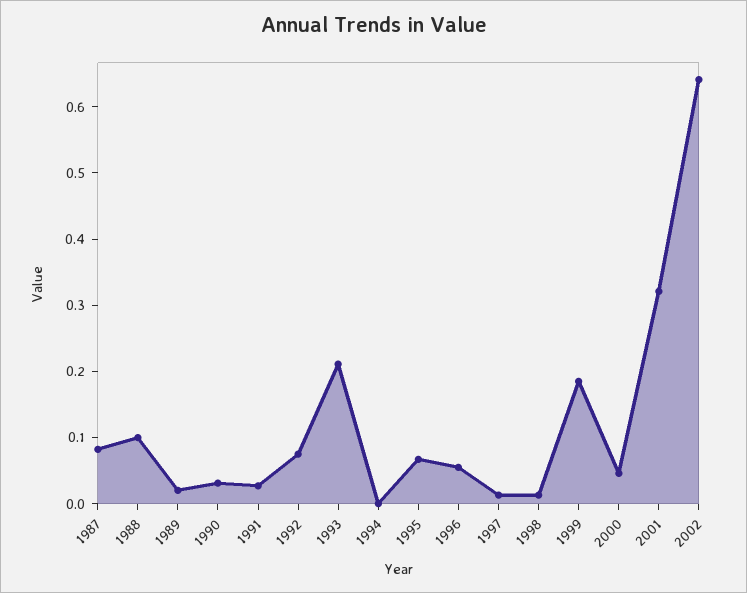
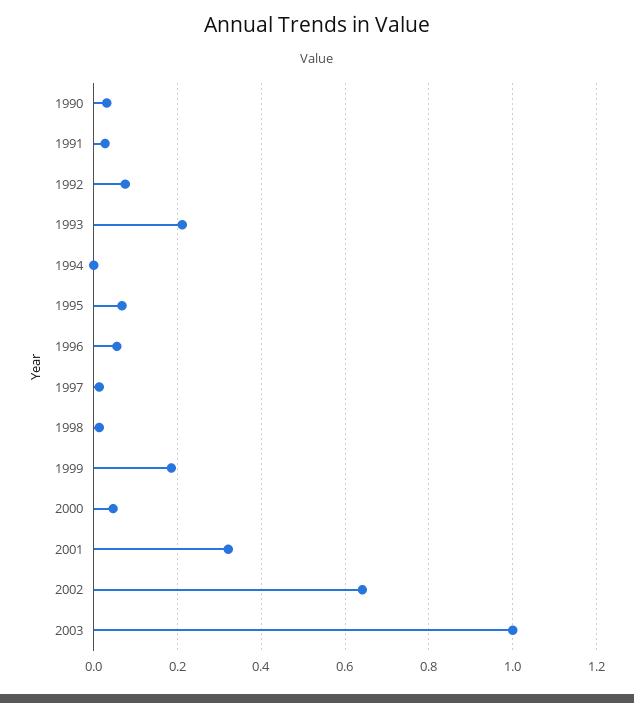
1987: 0.08 -> none
1988: 0.1 -> none
1989: 0.02 -> none
2003: none -> 1

